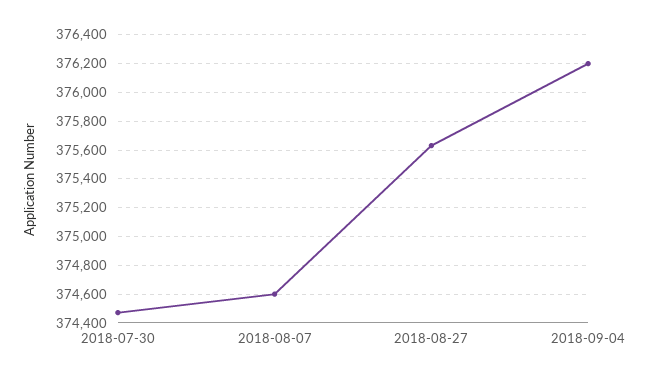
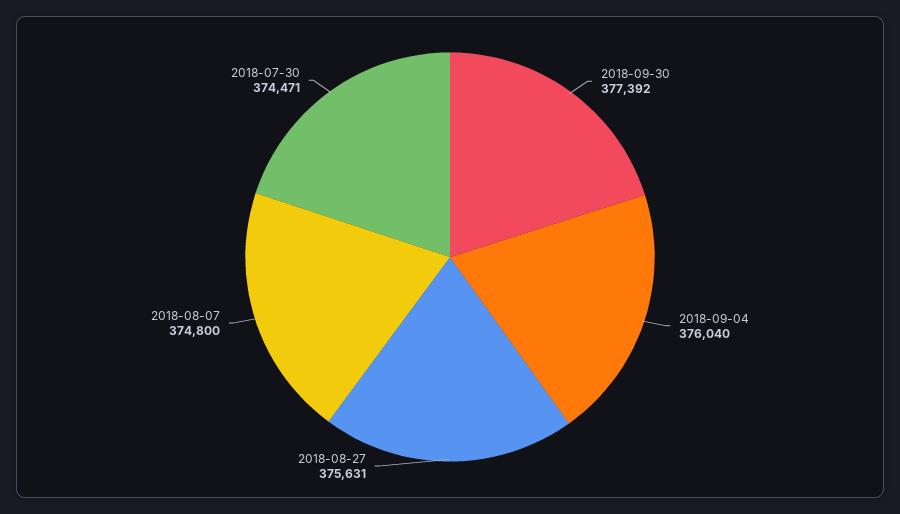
2018-08-07: 374600 -> 374800
2018-09-04: 376200 -> 376040
2018-09-30: none -> 377392

